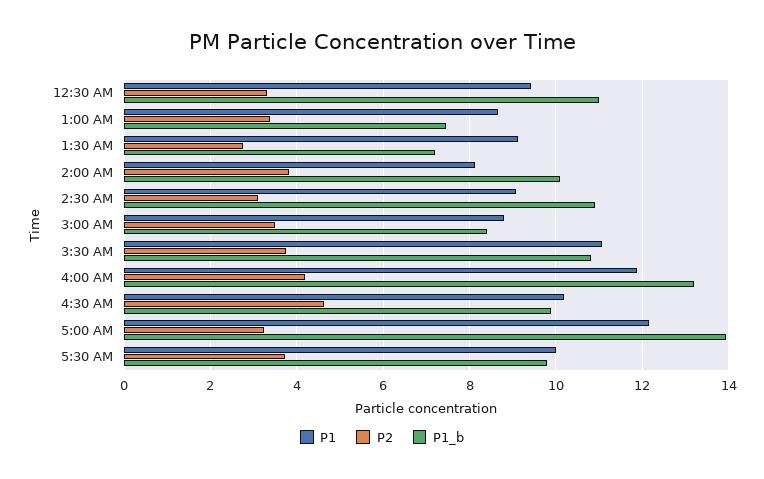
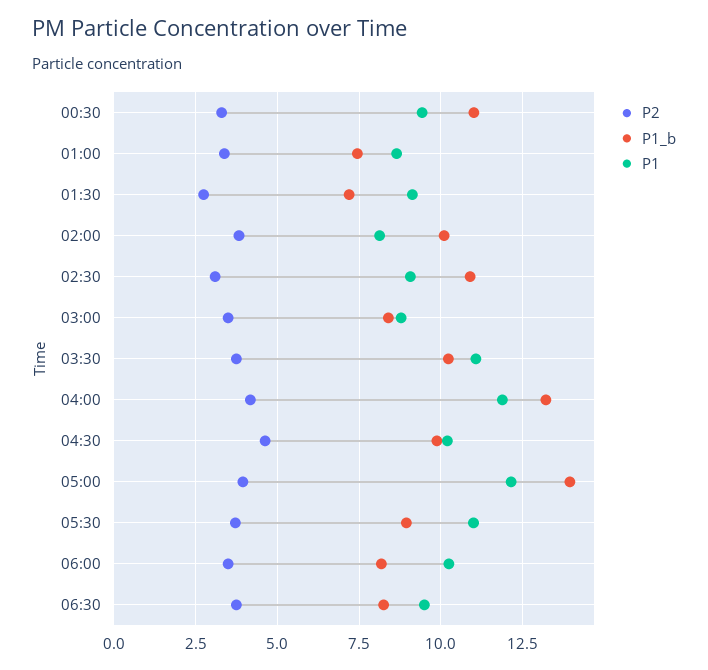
P1_b, 3:30 AM: 10.8 -> 10.25
P2, 5:00 AM: 3.2 -> 4
P1, 5:30 AM: 10 -> 11
P1_b, 5:30 AM: 9.8 -> 9
P2, 06:00: none -> 3.5
P1_b, 06:00: none -> 8.25
P1, 06:00: none -> 10.25
P2, 06:30: none -> 3.75
P1_b, 06:30: none -> 8.25
P1, 06:30: none -> 9.5

